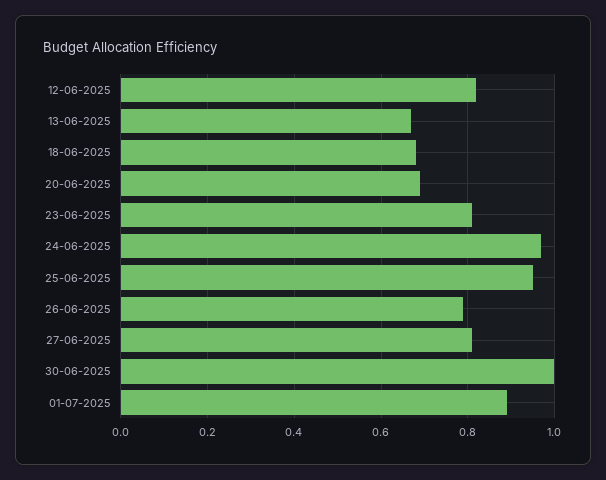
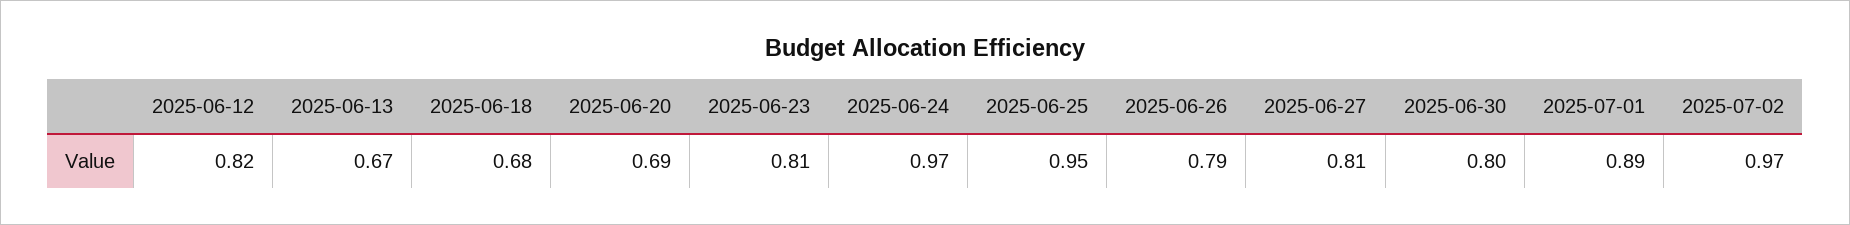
30-06-2025: 1 -> 0.8
2025-07-02: none -> 0.97

